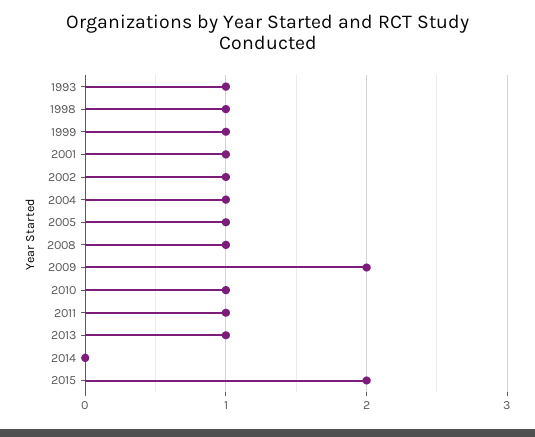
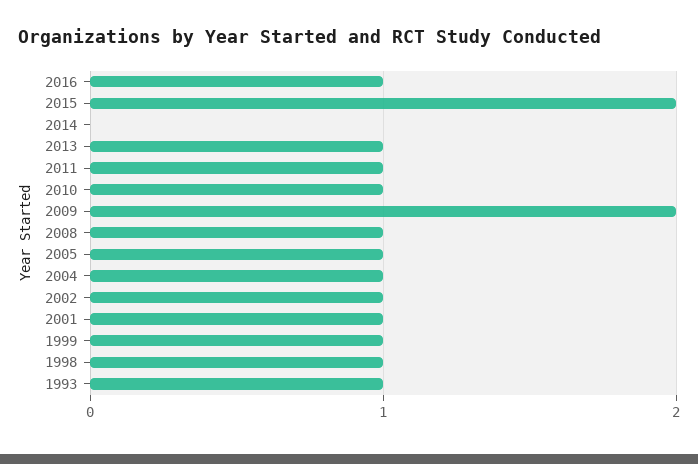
2016: none -> 1

